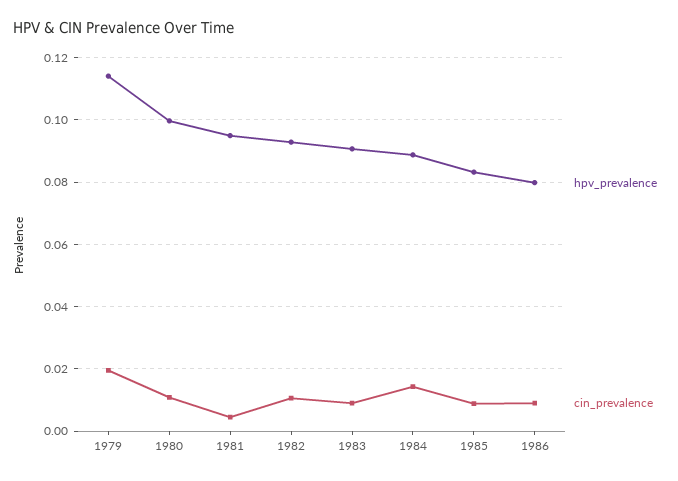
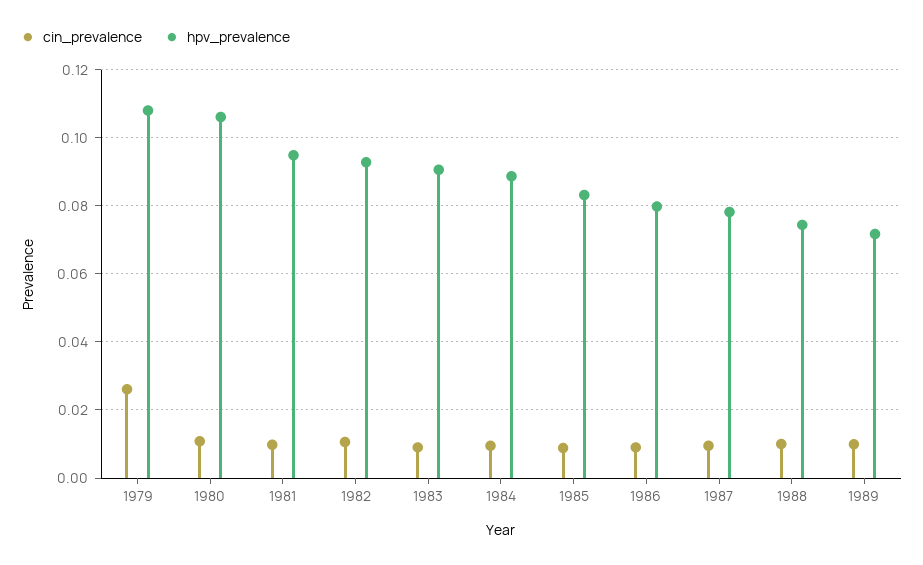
hpv_prevalence, 1979: 0.114 -> 0.108
cin_prevalence, 1979: 0.02 -> 0.026
hpv_prevalence, 1980: 0.1 -> 0.106
cin_prevalence, 1981: 0.004 -> 0.01
cin_prevalence, 1984: 0.014 -> 0.01
cin_prevalence, 1987: none -> 0.01
hpv_prevalence, 1987: none -> 0.078
cin_prevalence, 1988: none -> 0.01
hpv_prevalence, 1988: none -> 0.074
cin_prevalence, 1989: none -> 0.01
hpv_prevalence, 1989: none -> 0.072

